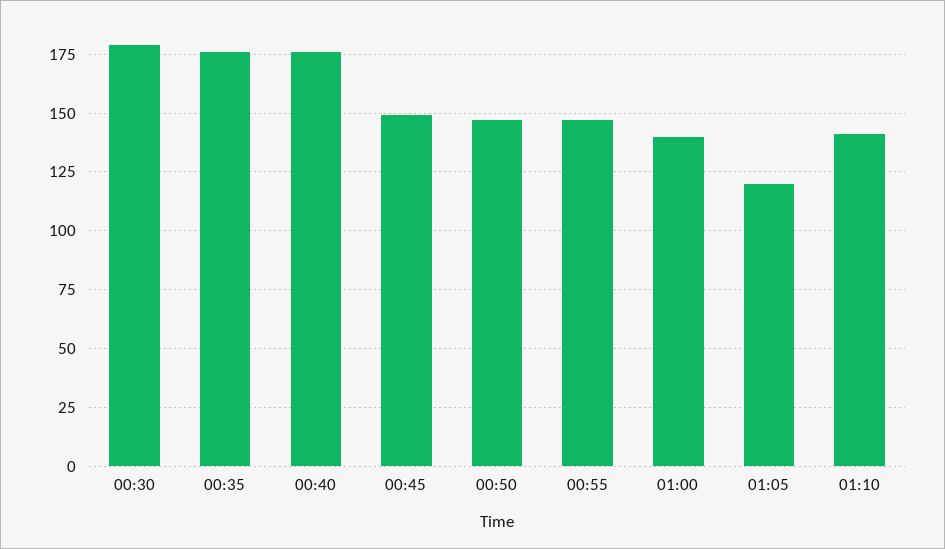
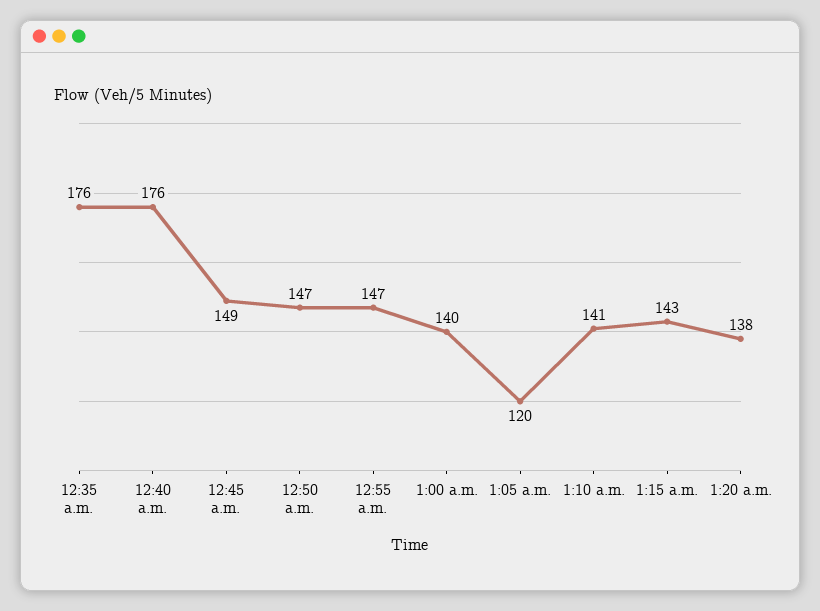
00:30: 180 -> none
1:15 a.m.: none -> 143
1:20 a.m.: none -> 138

